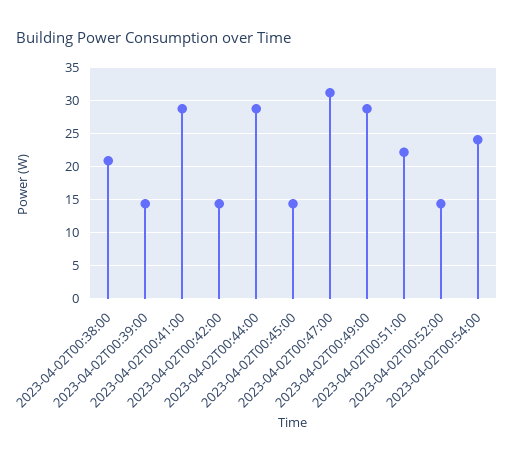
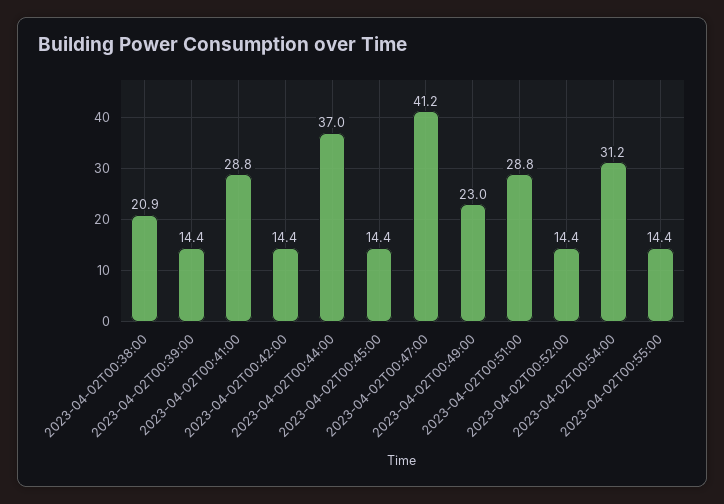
2023-04-02T00:44:00: 29 -> 37
2023-04-02T00:47:00: 31 -> 41.2
2023-04-02T00:49:00: 29 -> 23
2023-04-02T00:51:00: 22 -> 28.8
2023-04-02T00:54:00: 24 -> 31.2
2023-04-02T00:55:00: none -> 14.4

